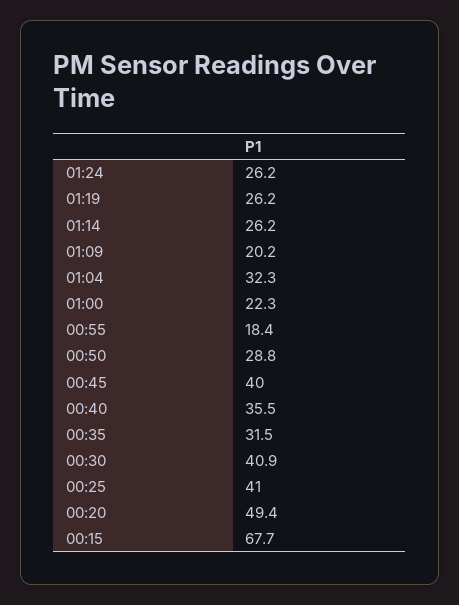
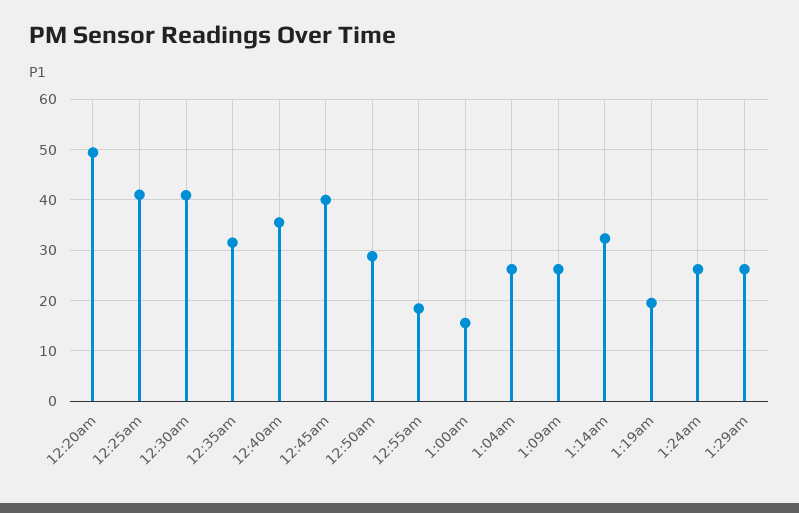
01:19: 26.2 -> 20
01:14: 26.2 -> 32
01:09: 20.2 -> 26
01:04: 32.3 -> 26
01:00: 22.3 -> 16
00:15: 67.7 -> none
1:29am: none -> 26

